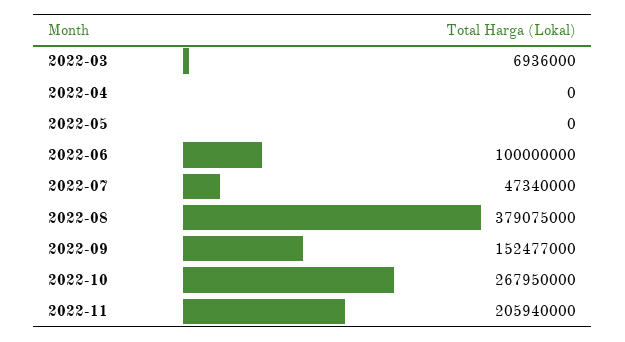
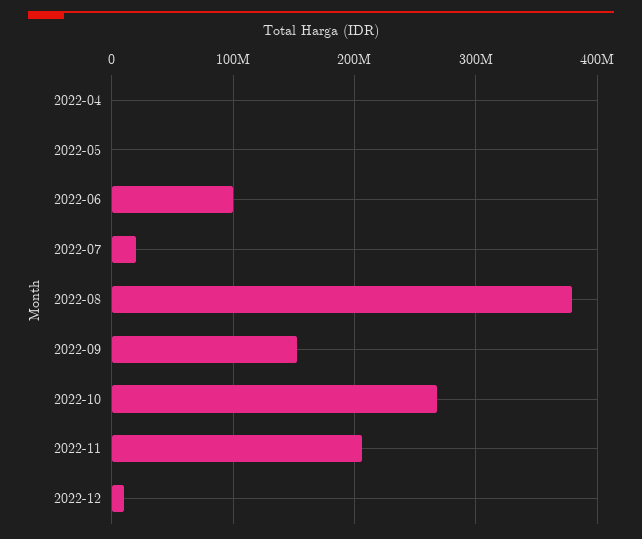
2022-03: 6936000 -> none
2022-07: 47340000 -> 20000000
2022-12: none -> 10000000

